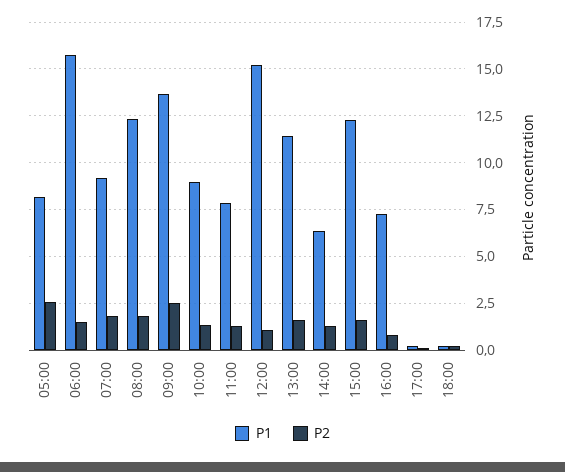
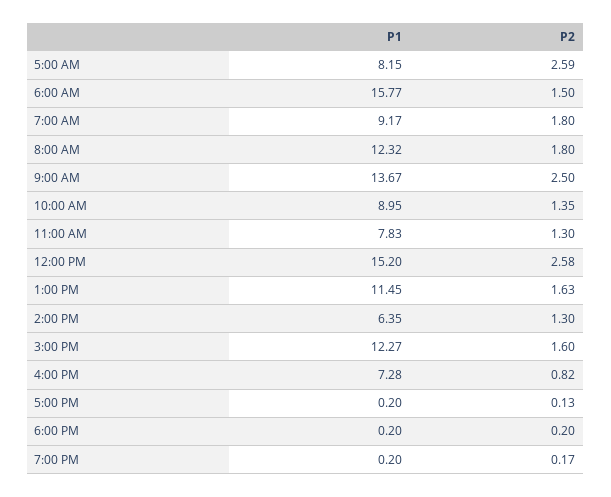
P2, 12:00: 1 -> 2.58
P1, 7:00 PM: none -> 0.2
P2, 7:00 PM: none -> 0.17

